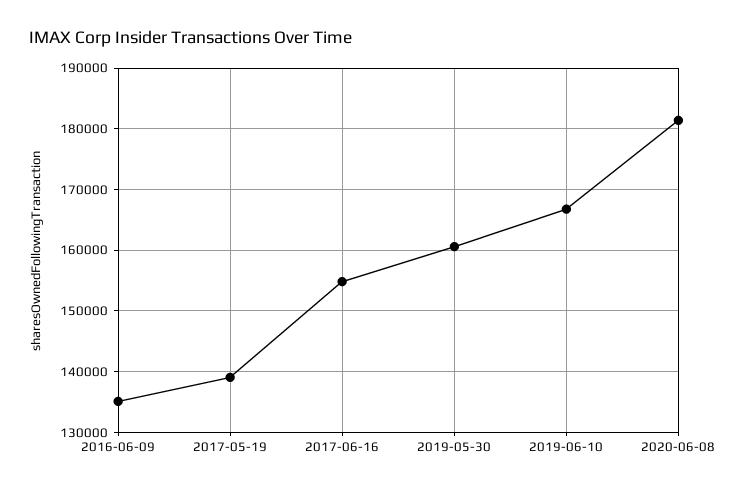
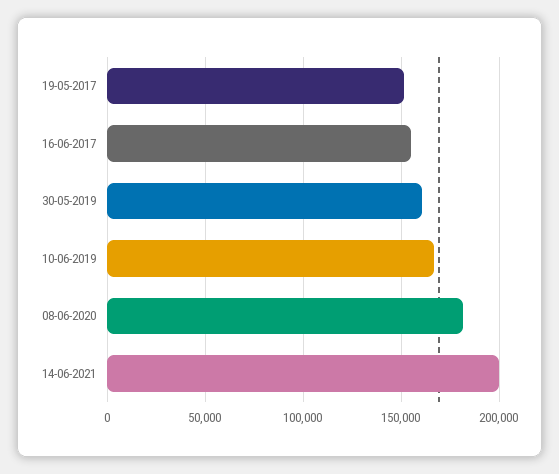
2016-06-09: 135000 -> none
2017-05-19: 139000 -> 150000
14-06-2021: none -> 200000

